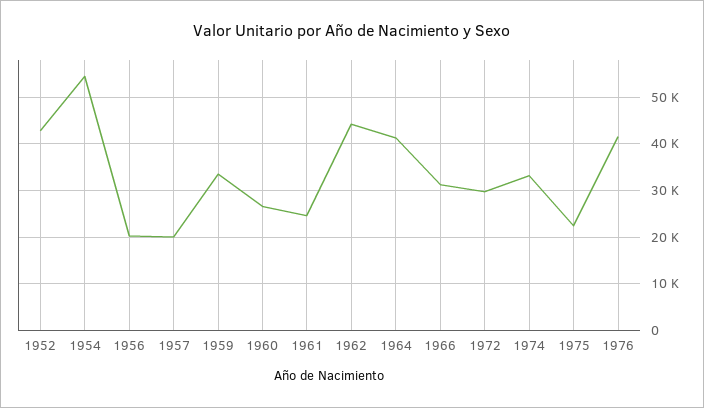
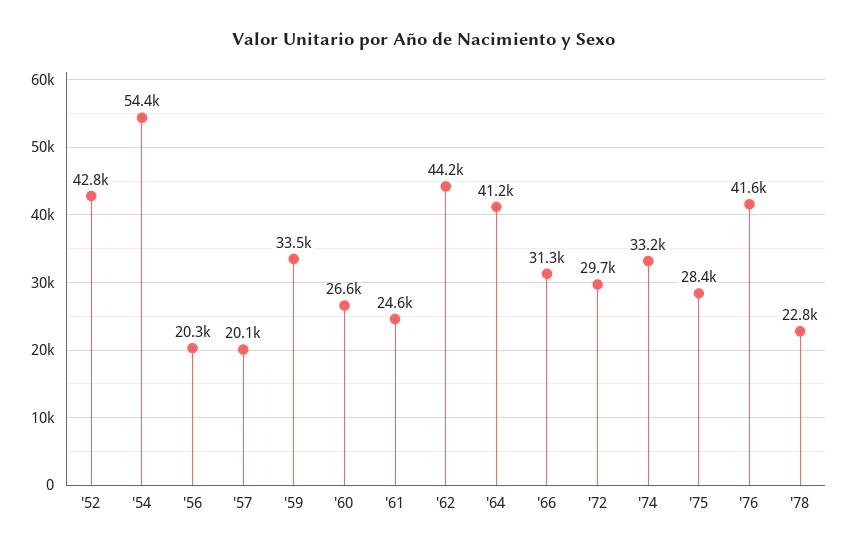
1975: 22000 -> 28400
'78: none -> 22800

